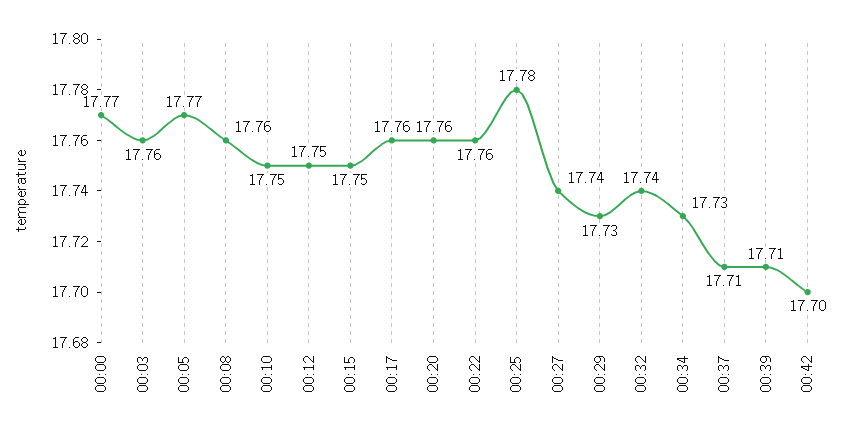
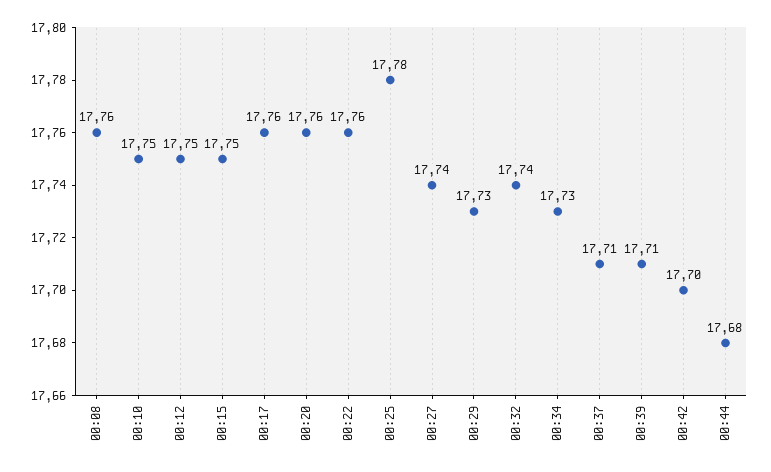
00:00: 17.77 -> none
00:03: 17.76 -> none
00:05: 17.77 -> none
00:44: none -> 17.68

